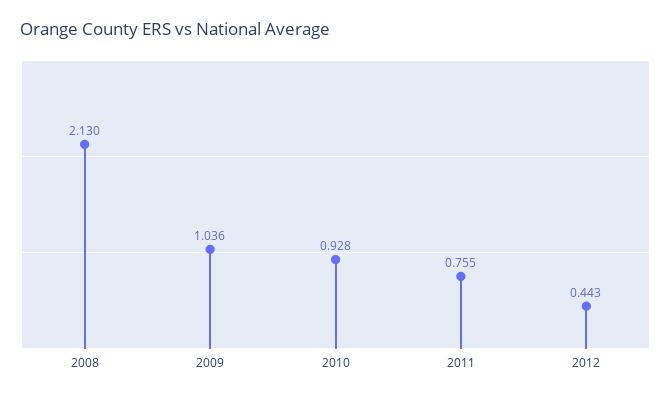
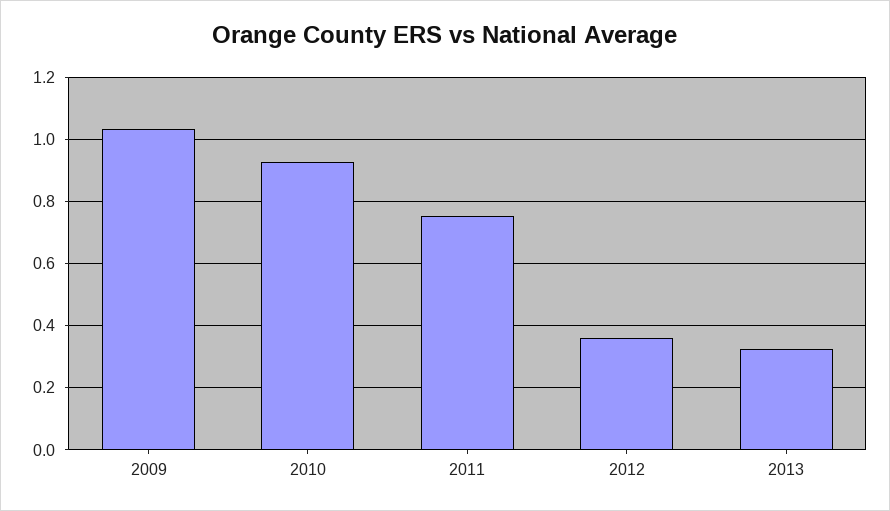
2008: 2.13 -> none
2012: 0.443 -> 0.36
2013: none -> 0.32

